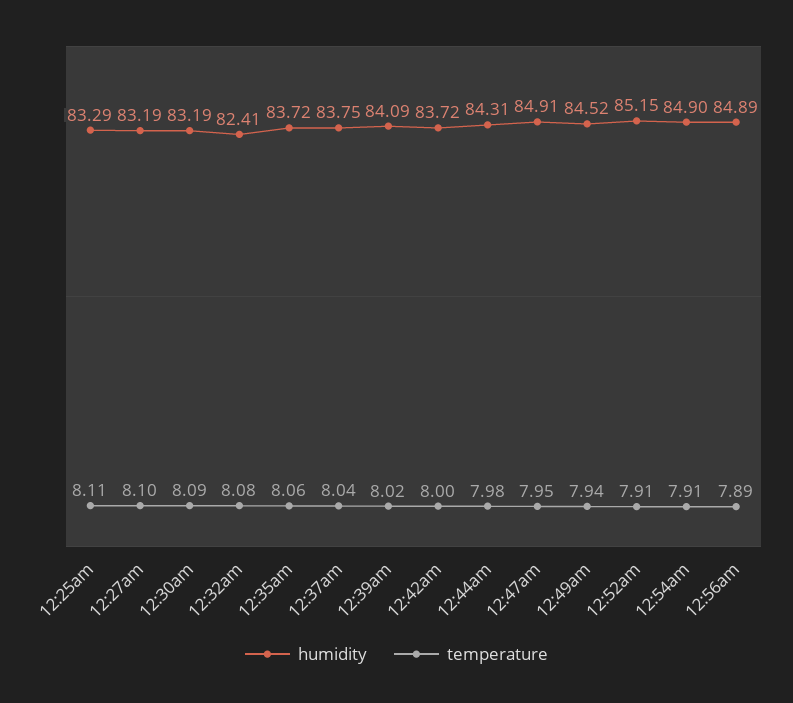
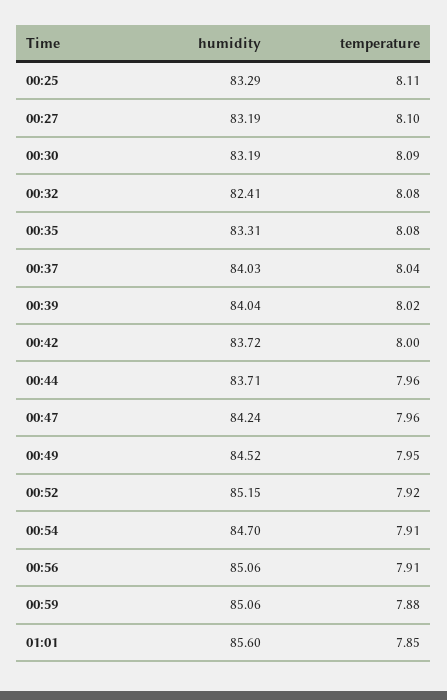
humidity, 12:35am: 83.72 -> 83.31
temperature, 12:35am: 8.06 -> 8.08
humidity, 12:37am: 83.75 -> 84.03
humidity, 12:39am: 84.09 -> 84.04
humidity, 12:44am: 84.31 -> 83.71
temperature, 12:44am: 7.98 -> 7.96
humidity, 12:47am: 84.91 -> 84.24
temperature, 12:47am: 7.95 -> 7.96
temperature, 12:49am: 7.94 -> 7.95
temperature, 12:52am: 7.91 -> 7.92
humidity, 12:54am: 84.9 -> 84.7
humidity, 12:56am: 84.89 -> 85.06
temperature, 12:56am: 7.89 -> 7.91
humidity, 00:59: none -> 85.06
temperature, 00:59: none -> 7.88
humidity, 01:01: none -> 85.6
temperature, 01:01: none -> 7.85

